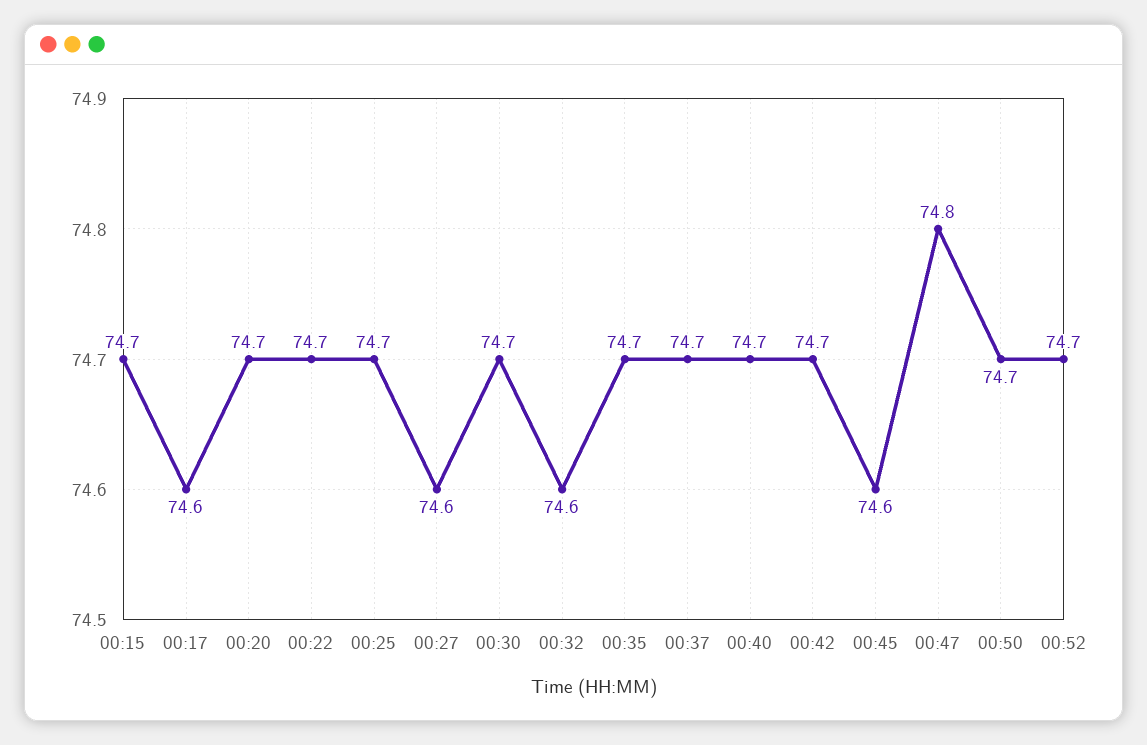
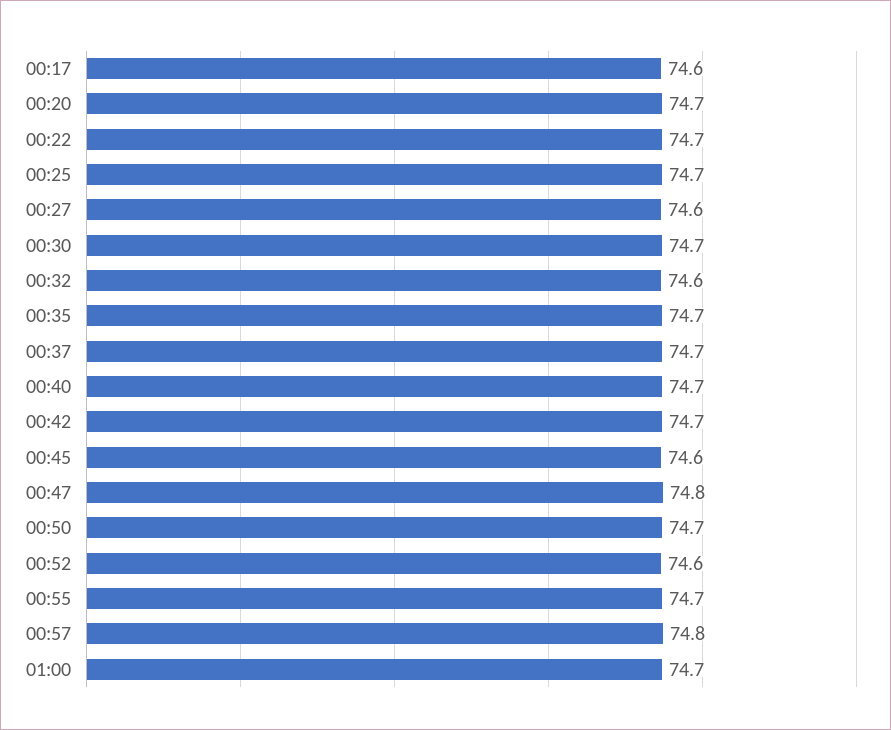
00:15: 74.7 -> none
00:52: 74.7 -> 74.6
00:55: none -> 74.7
00:57: none -> 74.8
01:00: none -> 74.7

